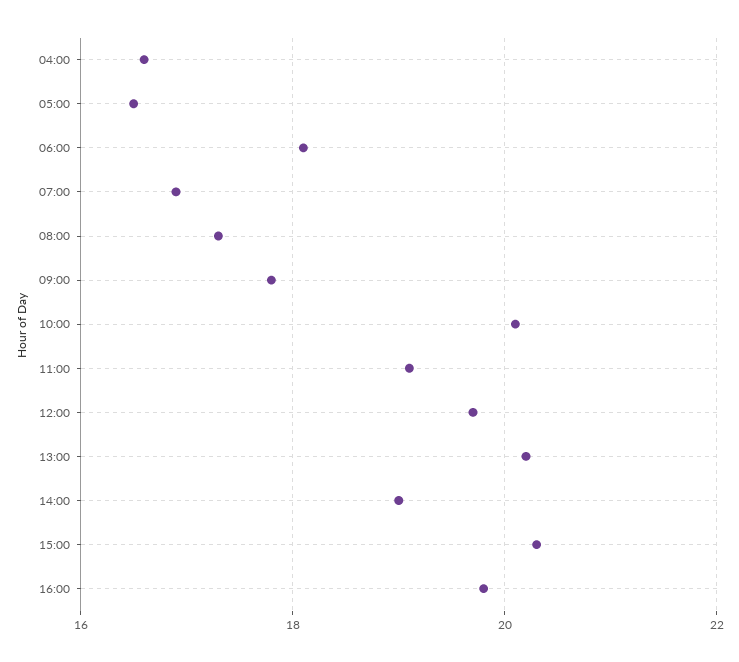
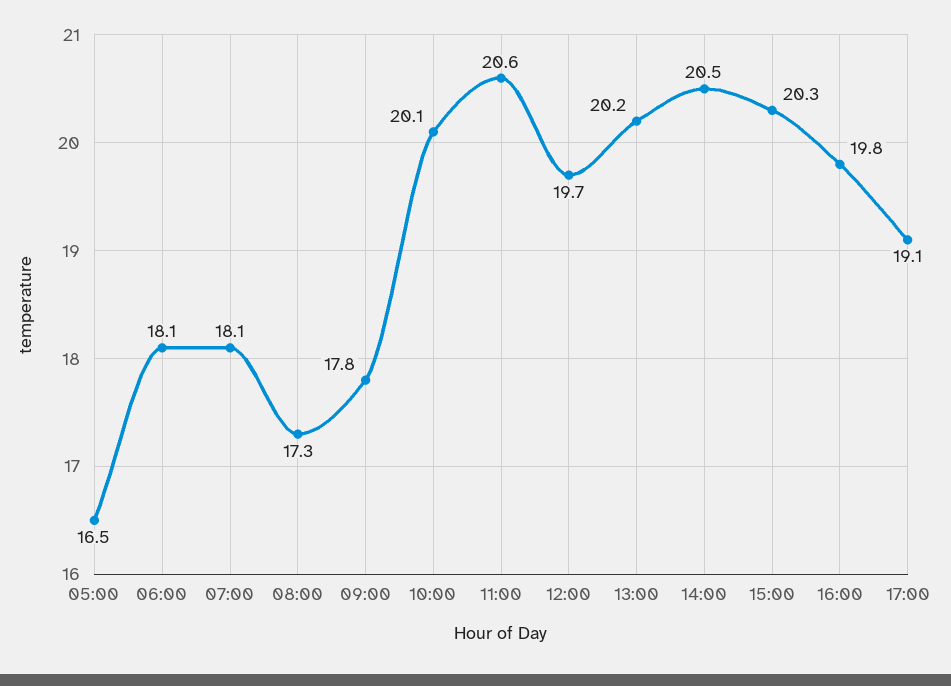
04:00: 16.5 -> none
07:00: 17 -> 18.1
11:00: 19 -> 20.6
14:00: 19 -> 20.5
17:00: none -> 19.1

